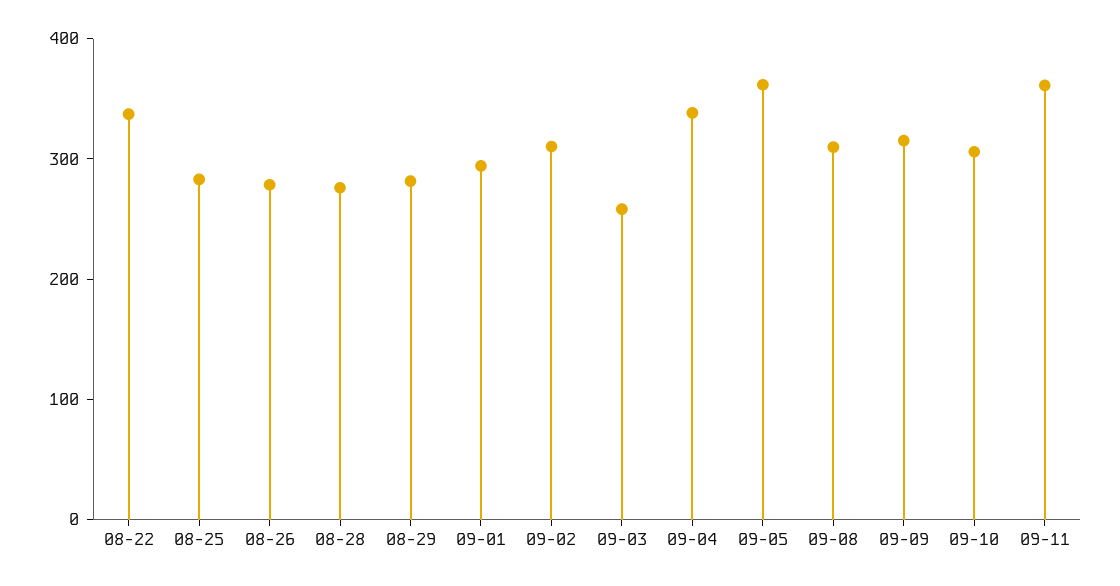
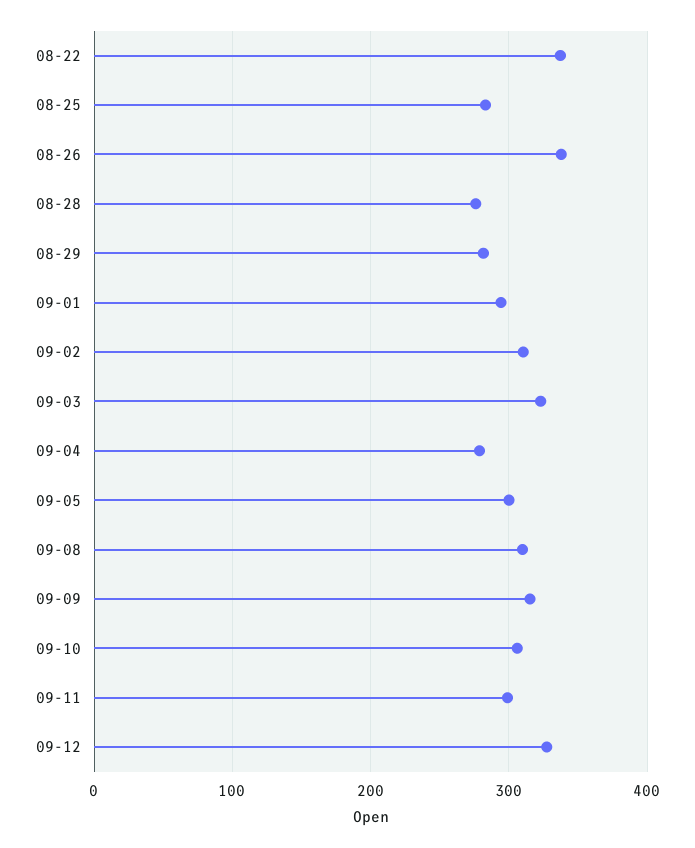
08-26: 280 -> 340
09-03: 260 -> 320
09-04: 340 -> 280
09-05: 360 -> 300
09-11: 360 -> 300
09-12: none -> 330

